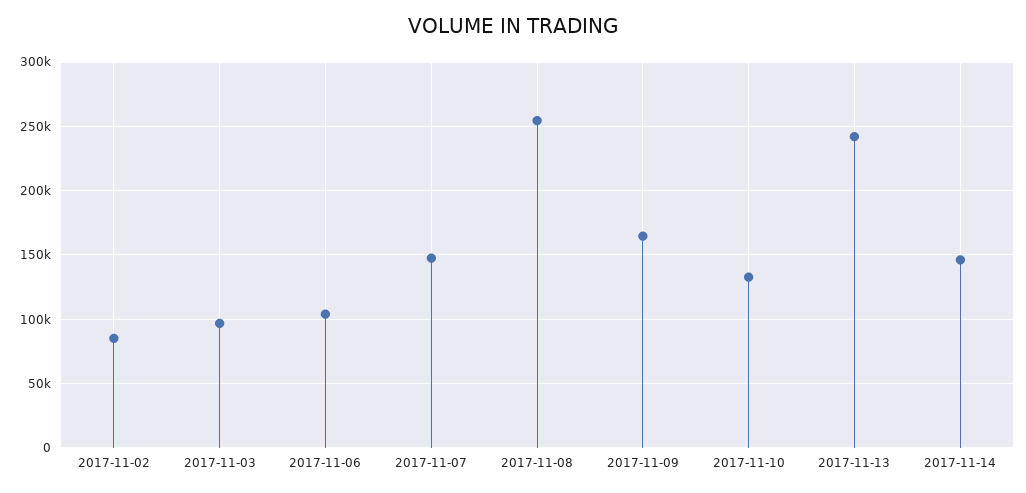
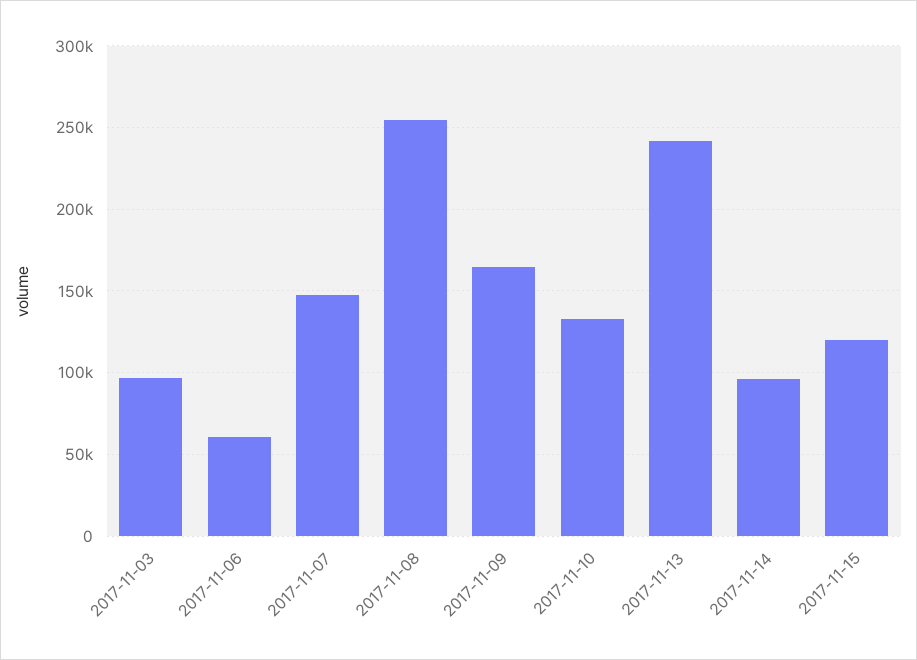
2017-11-02: 85000 -> none
2017-11-06: 105000 -> 60000
2017-11-14: 145000 -> 95000
2017-11-15: none -> 120000

